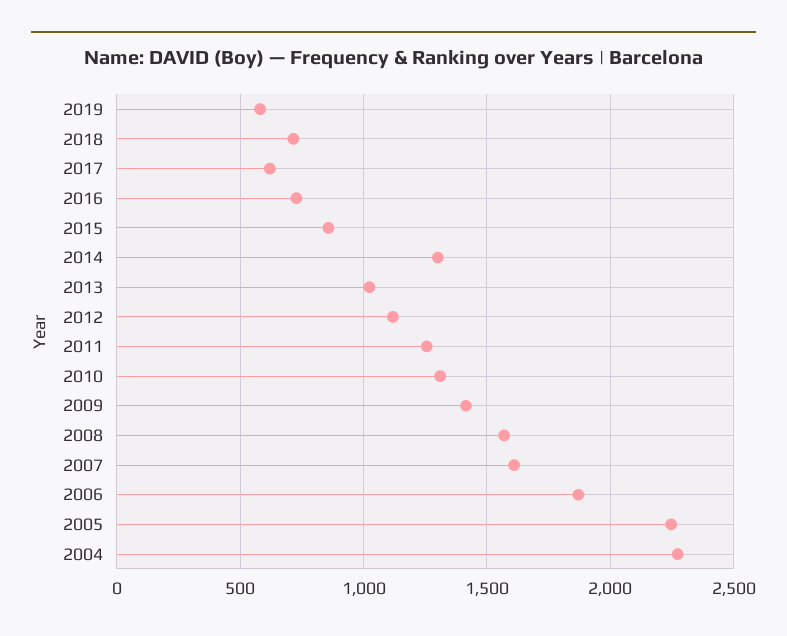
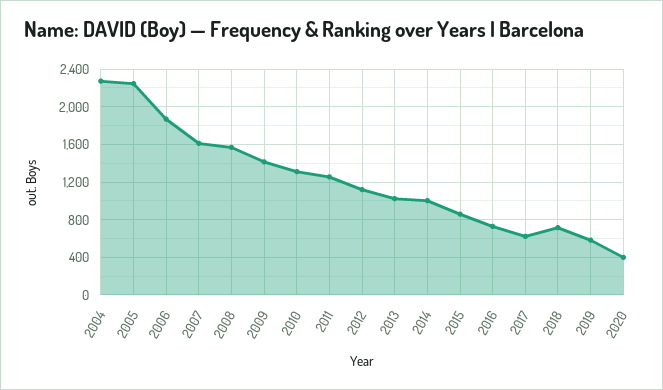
2014: 1300 -> 1000
2020: none -> 400

